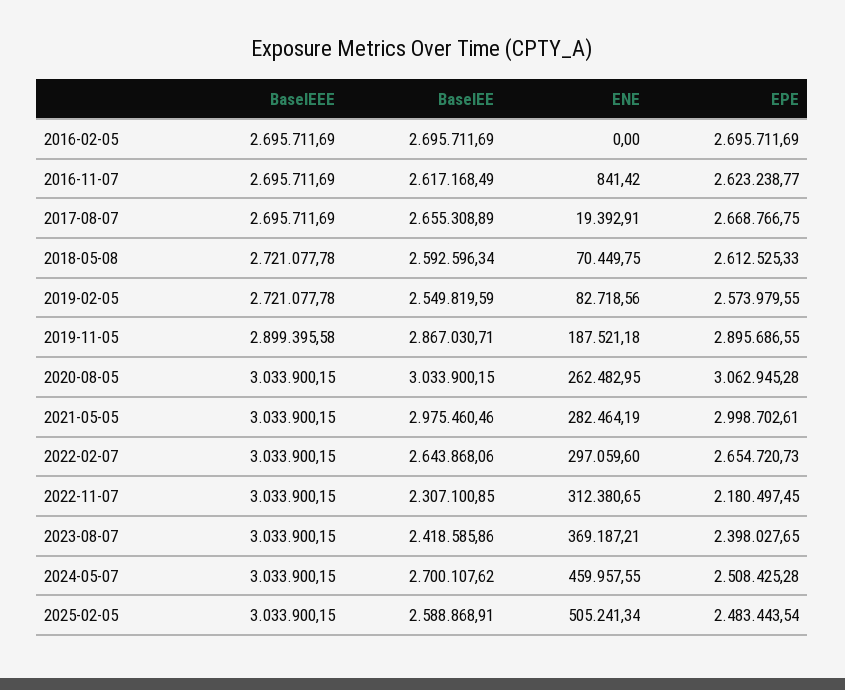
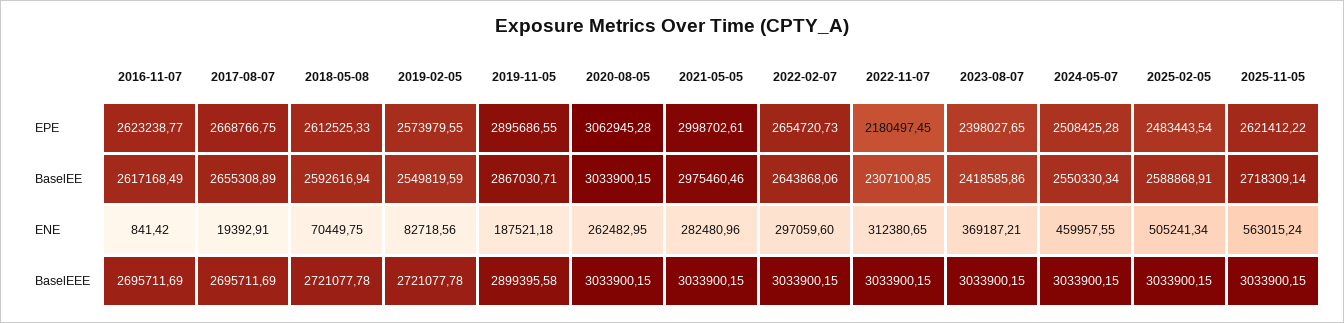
BaselEEE, 2016-02-05: 2695711.69 -> none
BaselEE, 2016-02-05: 2695711.69 -> none
ENE, 2016-02-05: 0 -> none
EPE, 2016-02-05: 2695711.69 -> none
BaselEE, 2018-05-08: 2592596.34 -> 2592616.94
ENE, 2021-05-05: 282464.19 -> 282480.96
BaselEE, 2024-05-07: 2700107.62 -> 2550330.34
EPE, 2025-11-05: none -> 2621412.22
BaselEE, 2025-11-05: none -> 2718309.14
ENE, 2025-11-05: none -> 563015.24
BaselEEE, 2025-11-05: none -> 3033900.15

